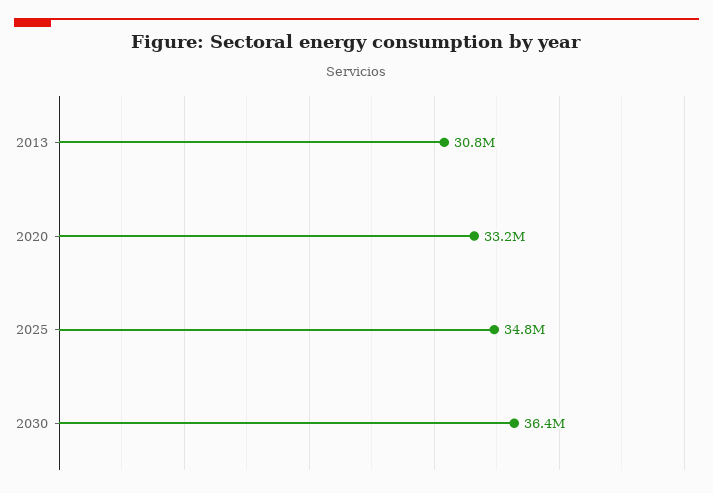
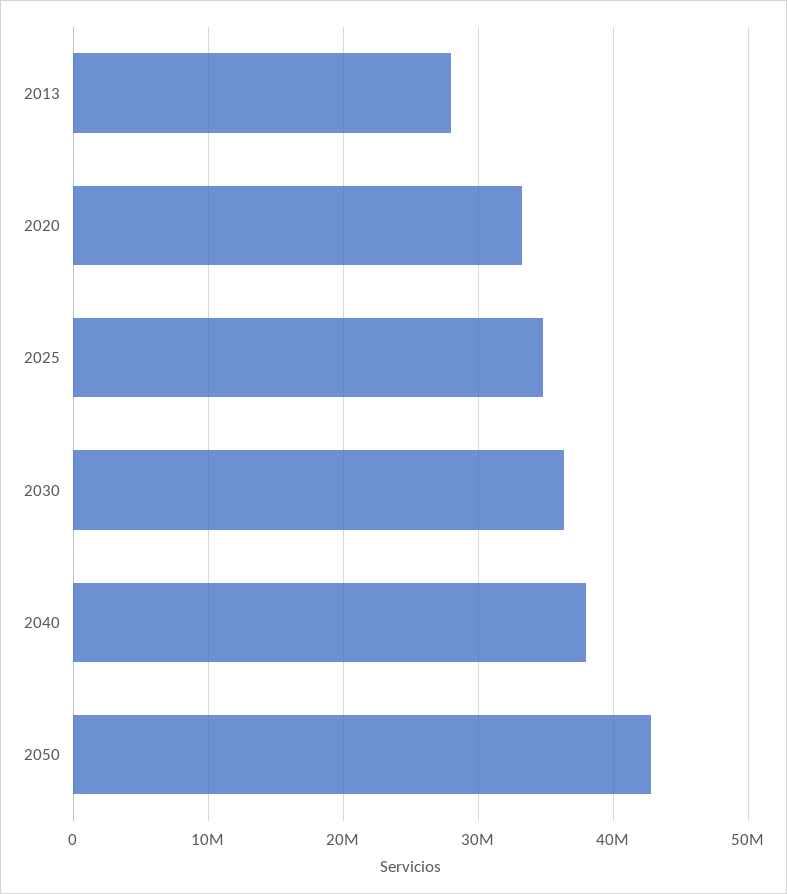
2013: 30800000 -> 28000000
2040: none -> 38000000
2050: none -> 43000000

